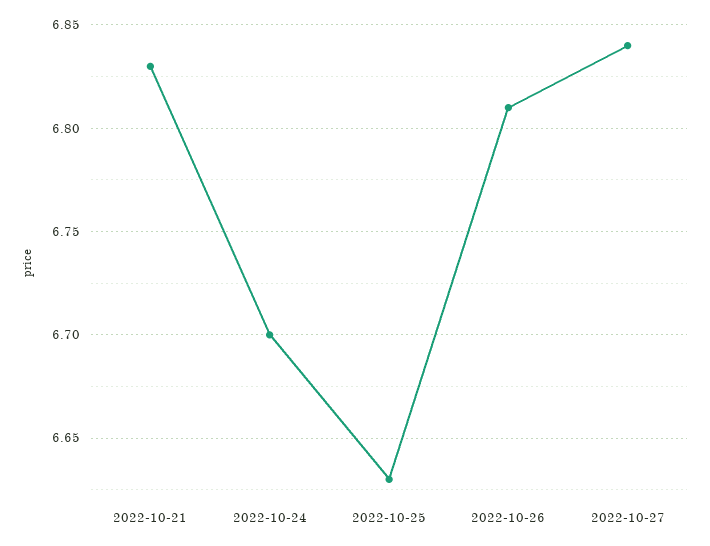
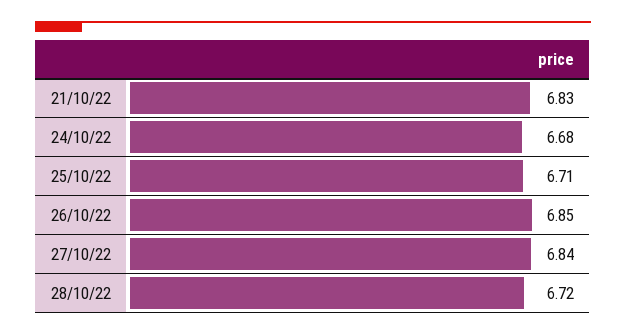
2022-10-24: 6.7 -> 6.68
2022-10-25: 6.63 -> 6.71
2022-10-26: 6.81 -> 6.85
28/10/22: none -> 6.72

